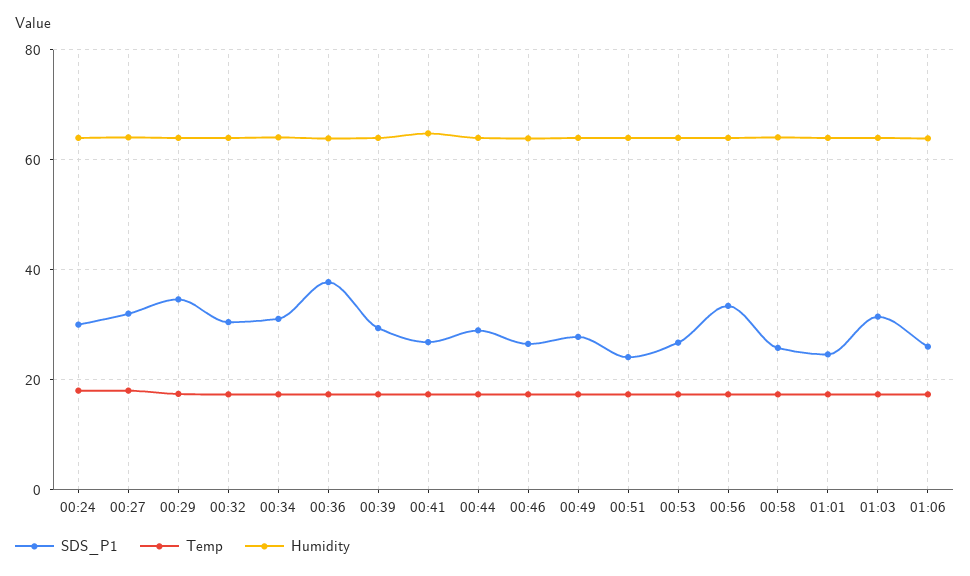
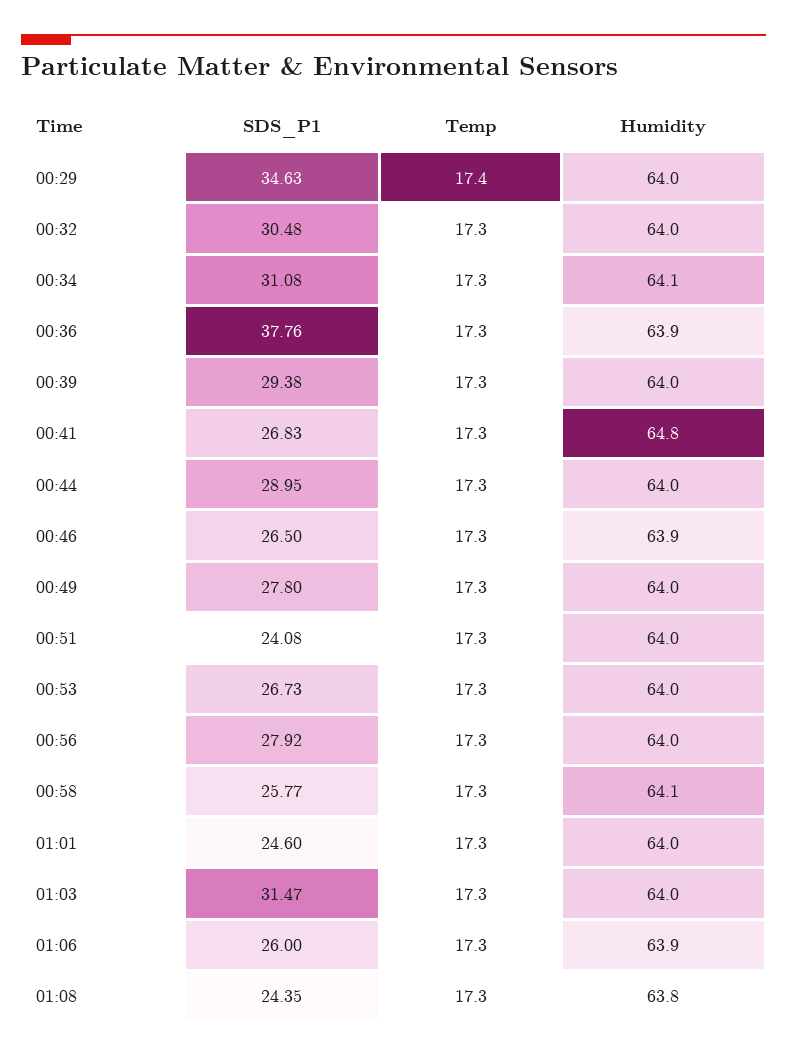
SDS_P1, 00:24: 30 -> none
Temp, 00:24: 18 -> none
Humidity, 00:24: 64 -> none
SDS_P1, 00:27: 32 -> none
Temp, 00:27: 18 -> none
Humidity, 00:27: 64 -> none
SDS_P1, 00:56: 34 -> 27.92
SDS_P1, 01:08: none -> 24.35
Temp, 01:08: none -> 17.3
Humidity, 01:08: none -> 63.8

